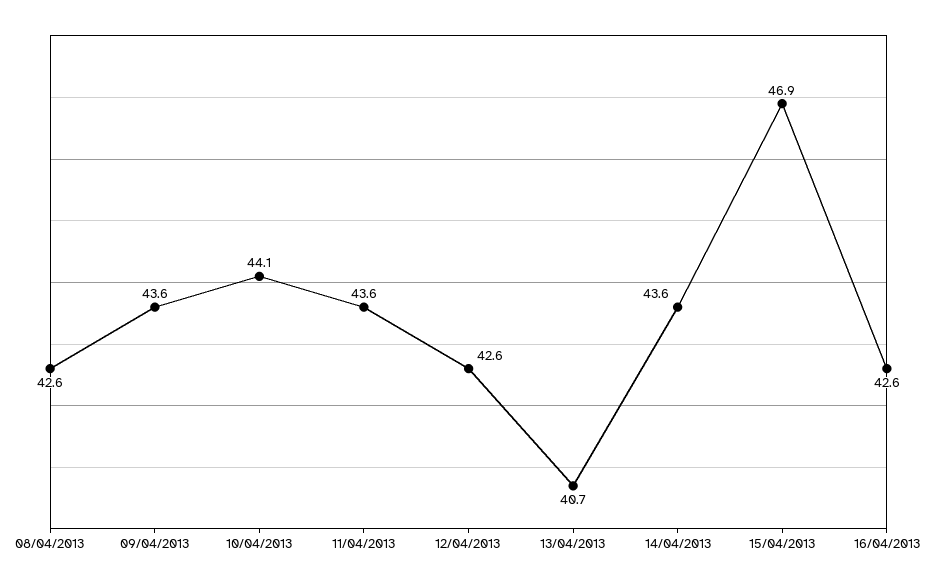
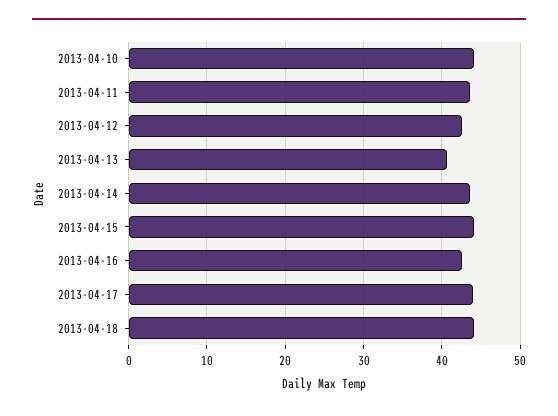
08/04/2013: 42.6 -> none
09/04/2013: 43.6 -> none
15/04/2013: 46.9 -> 44
2013-04-17: none -> 44
2013-04-18: none -> 44

